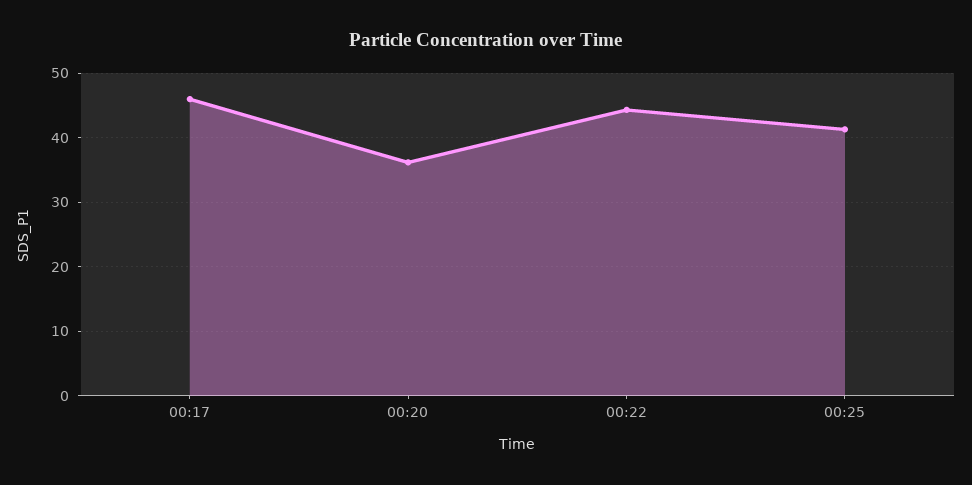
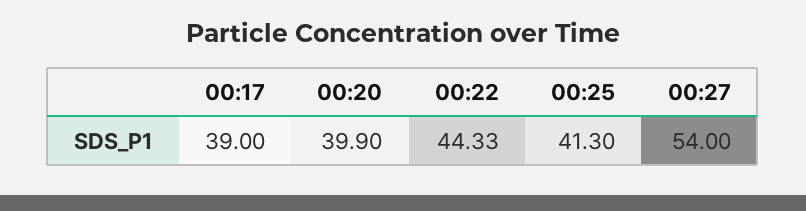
00:17: 46 -> 39
00:20: 36 -> 39.9
00:27: none -> 54

